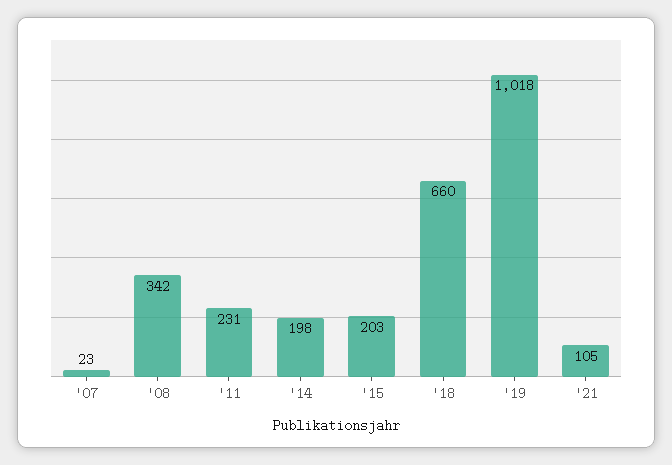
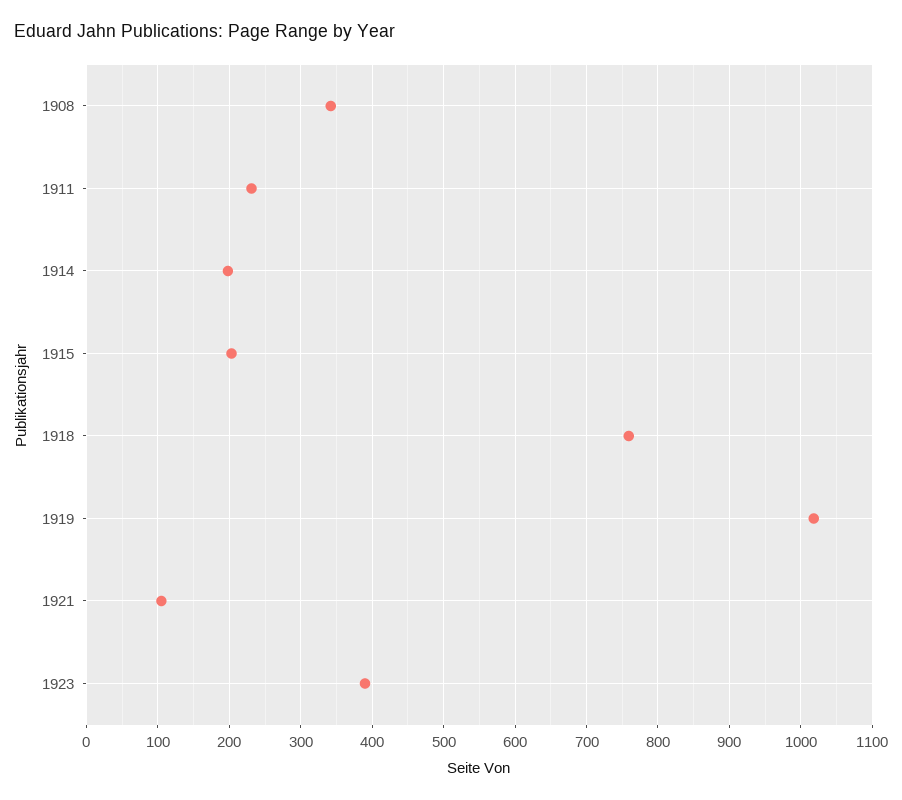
'07: 23 -> none
'18: 660 -> 760
1923: none -> 390

